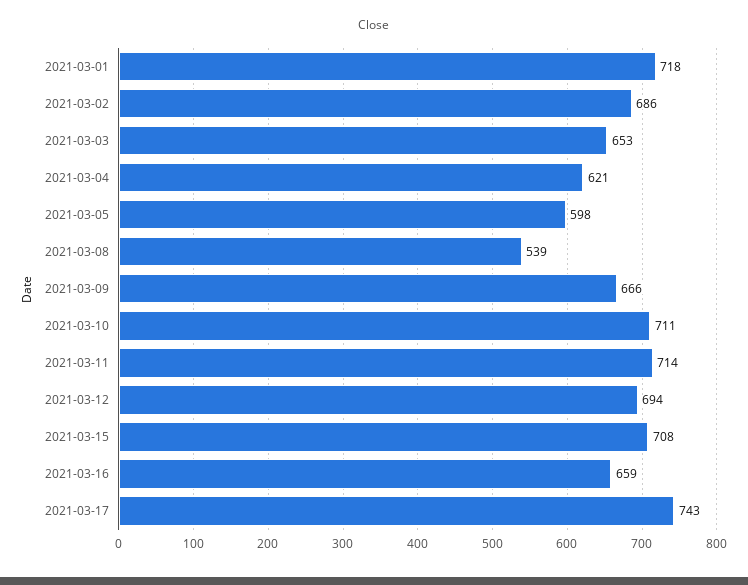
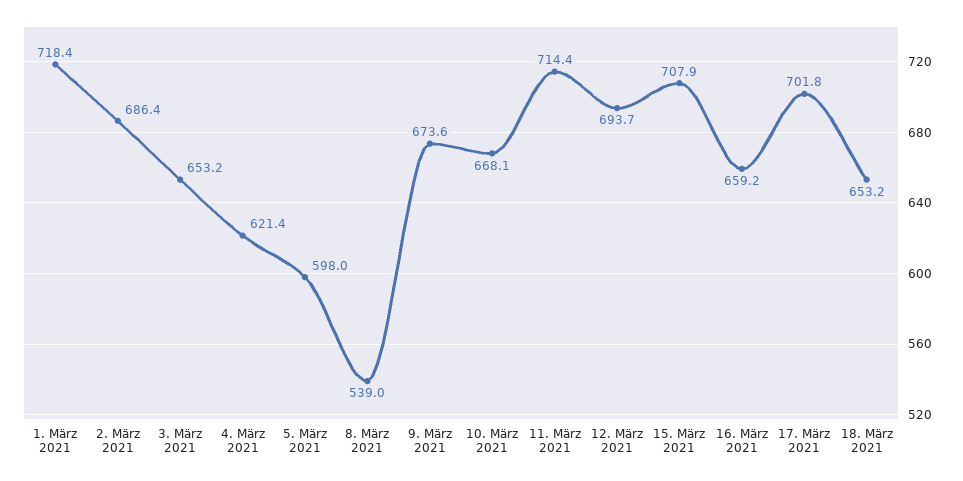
2021-03-09: 666 -> 673.6
2021-03-10: 711 -> 668.1
2021-03-17: 743 -> 701.8
18. März 2021: none -> 653.2

